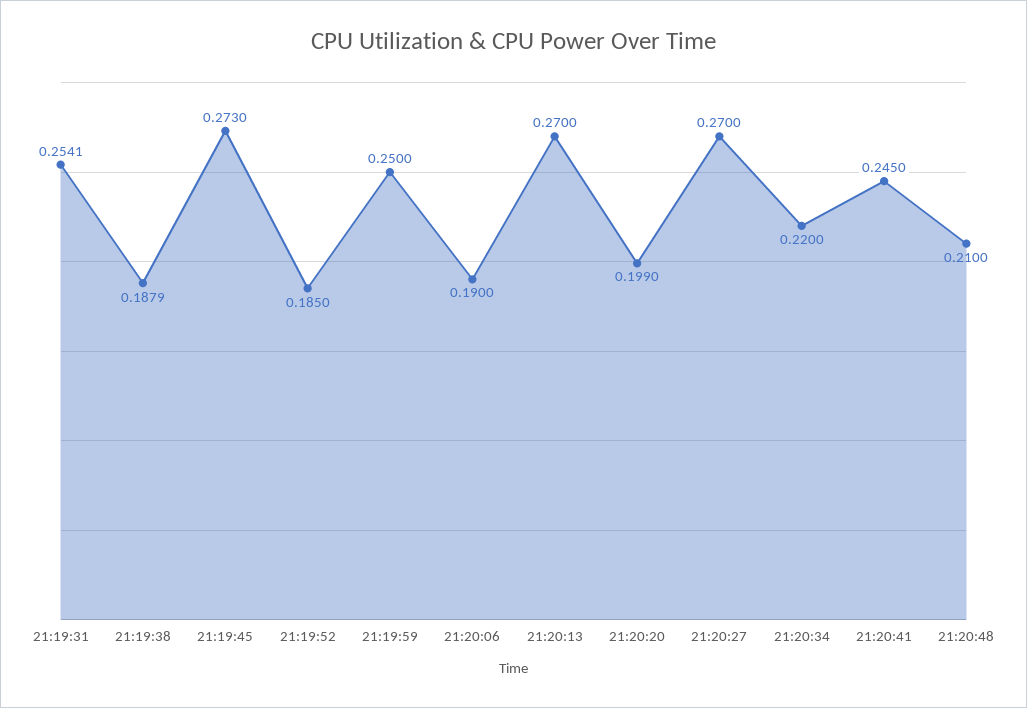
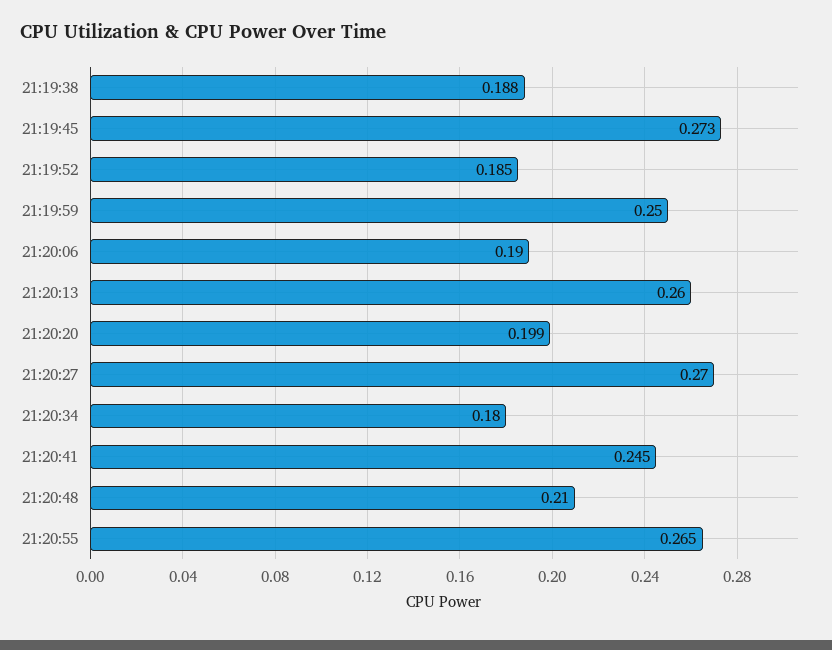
21:19:31: 0.2541 -> none
21:20:13: 0.27 -> 0.26
21:20:34: 0.22 -> 0.18
21:20:55: none -> 0.265

